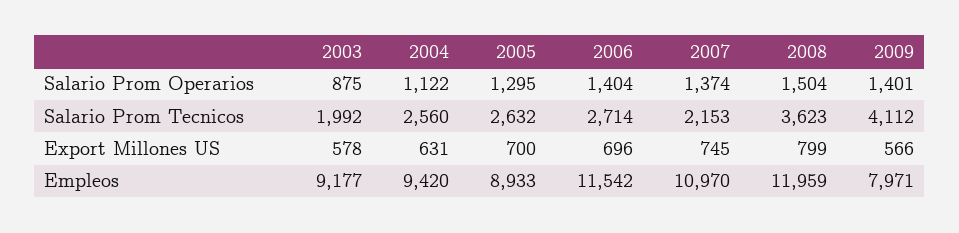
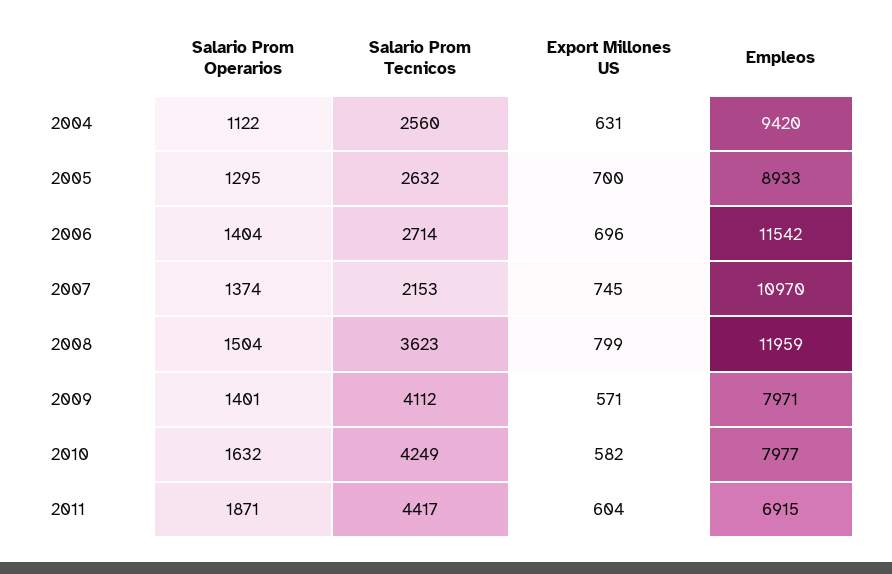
2003, Salario Prom Operarios: 875 -> none
2003, Salario Prom Tecnicos: 1992 -> none
2003, Export Millones US: 578 -> none
2009, Export Millones US: 566 -> 571
2003, Empleos: 9177 -> none
2010, Salario Prom Operarios: none -> 1632
2010, Salario Prom Tecnicos: none -> 4249
2010, Export Millones US: none -> 582
2010, Empleos: none -> 7977
2011, Salario Prom Operarios: none -> 1871
2011, Salario Prom Tecnicos: none -> 4417
2011, Export Millones US: none -> 604
2011, Empleos: none -> 6915

